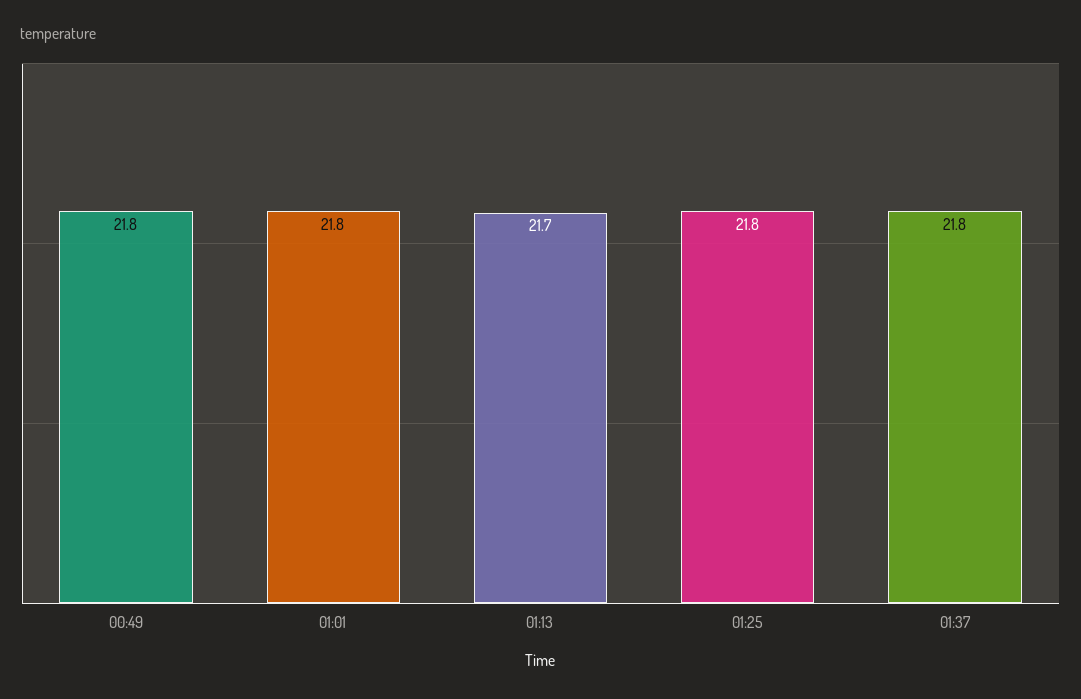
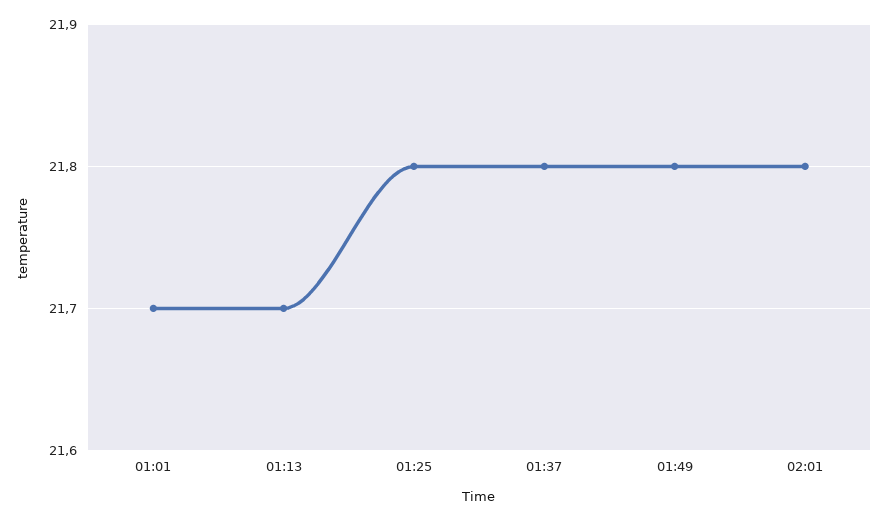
00:49: 21.8 -> none
01:01: 21.8 -> 21.7
01:49: none -> 21.8
02:01: none -> 21.8

